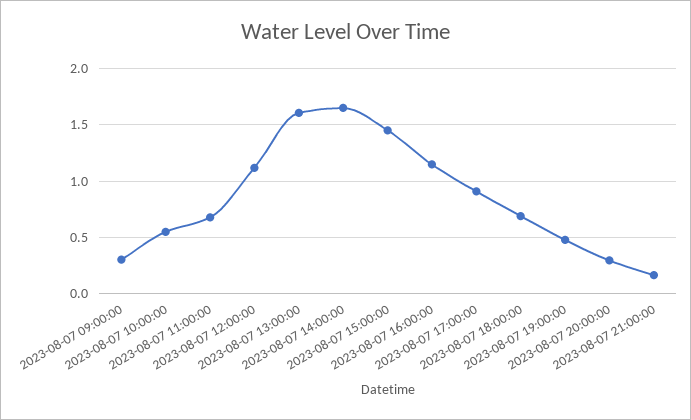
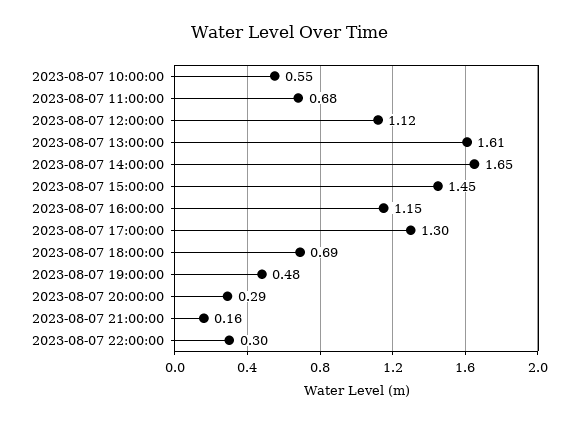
2023-08-07 09:00:00: 0.3 -> none
2023-08-07 17:00:00: 0.9 -> 1.3
2023-08-07 22:00:00: none -> 0.3

